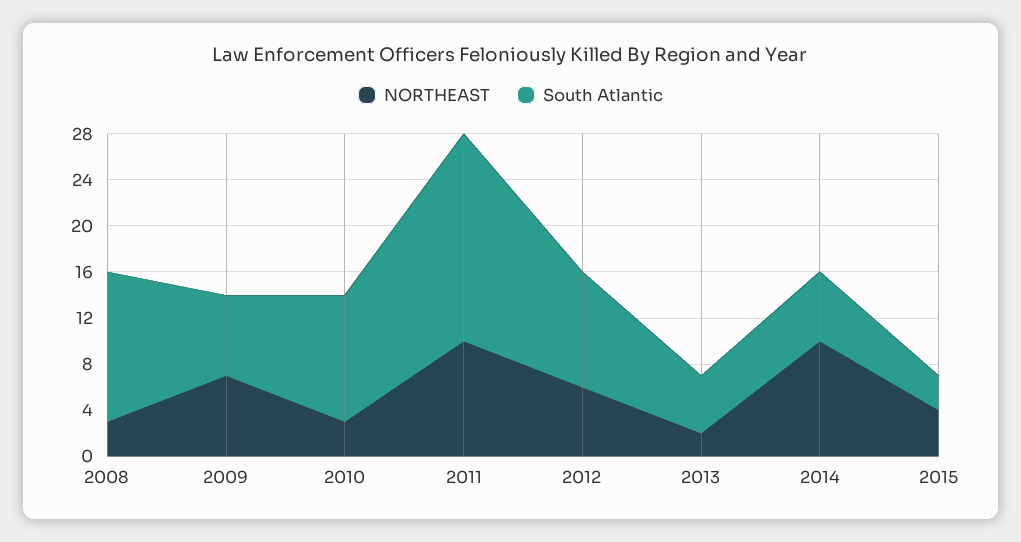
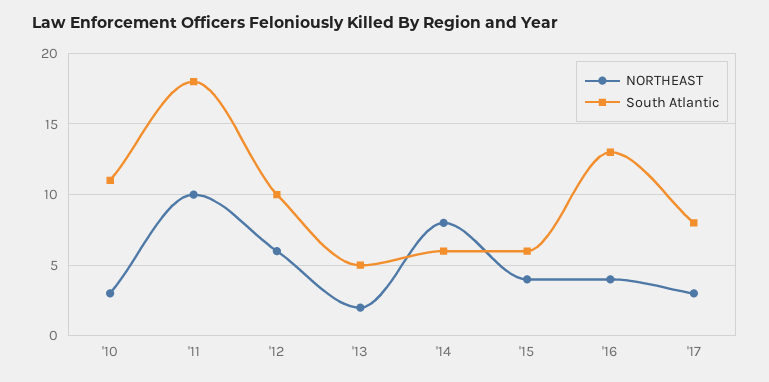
NORTHEAST, 2008: 3 -> none
South Atlantic, 2008: 13 -> none
NORTHEAST, 2009: 7 -> none
South Atlantic, 2009: 7 -> none
NORTHEAST, 2014: 10 -> 8
South Atlantic, 2015: 3 -> 6
NORTHEAST, '16: none -> 4
South Atlantic, '16: none -> 13
NORTHEAST, '17: none -> 3
South Atlantic, '17: none -> 8

